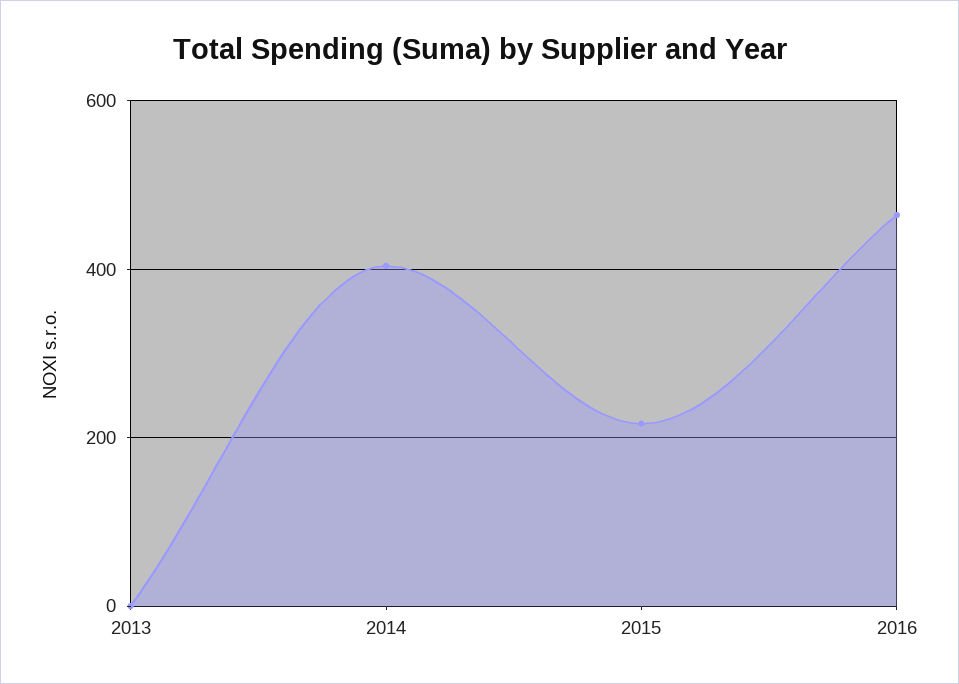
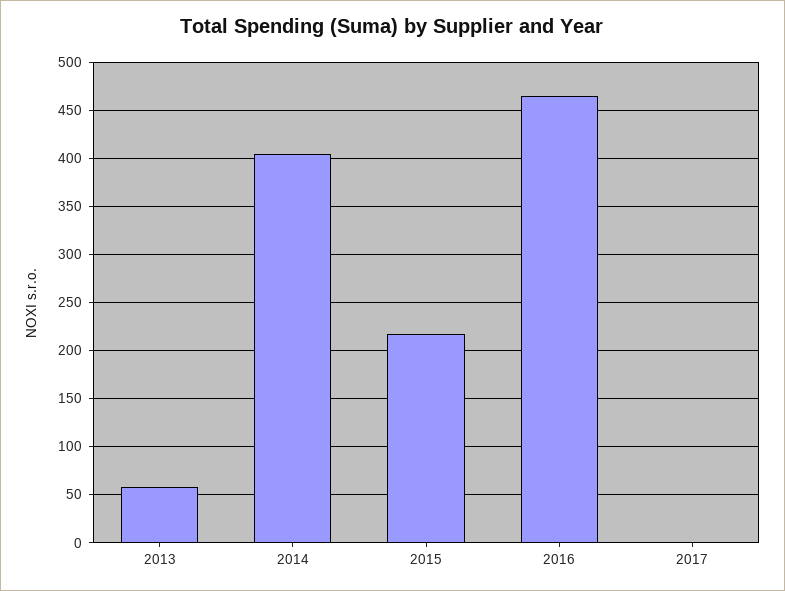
2013: 0 -> 60
2017: none -> 0

